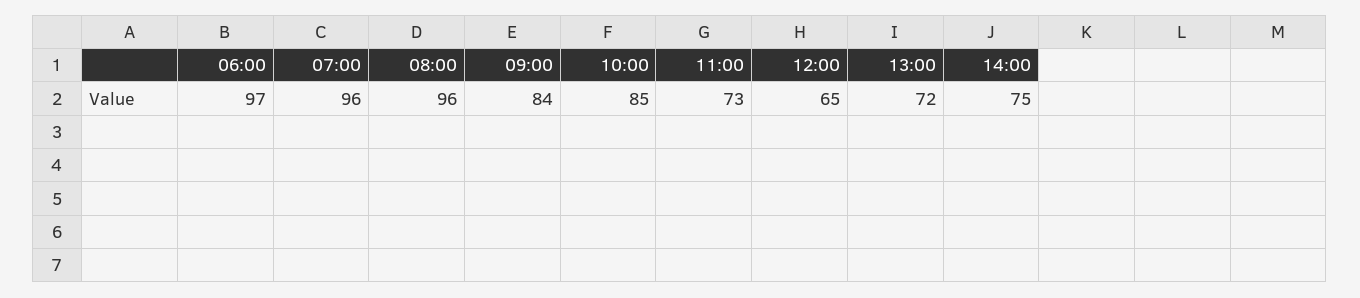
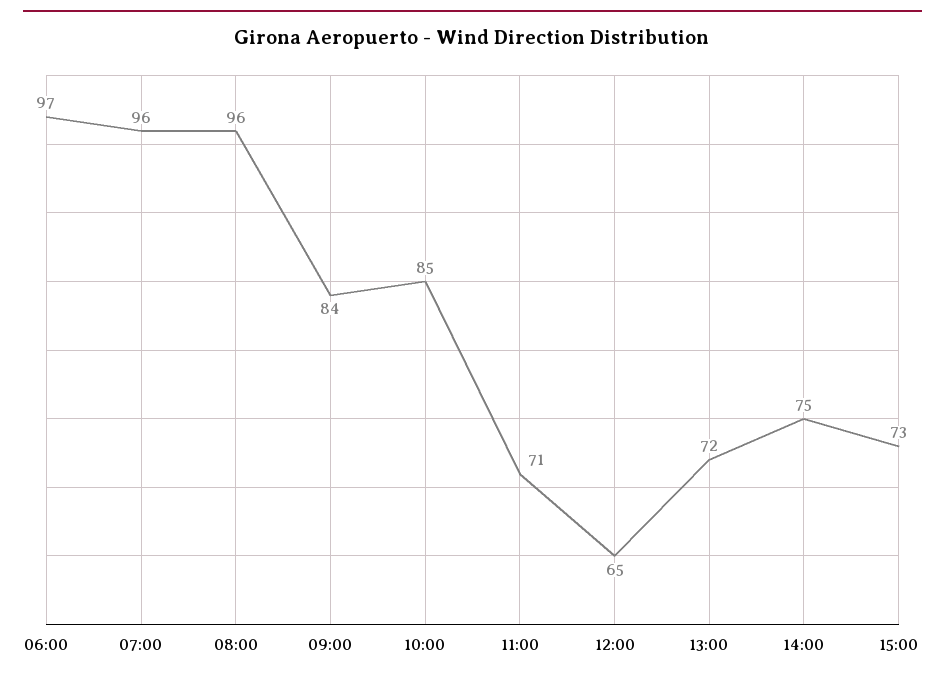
11:00: 73 -> 71
15:00: none -> 73

